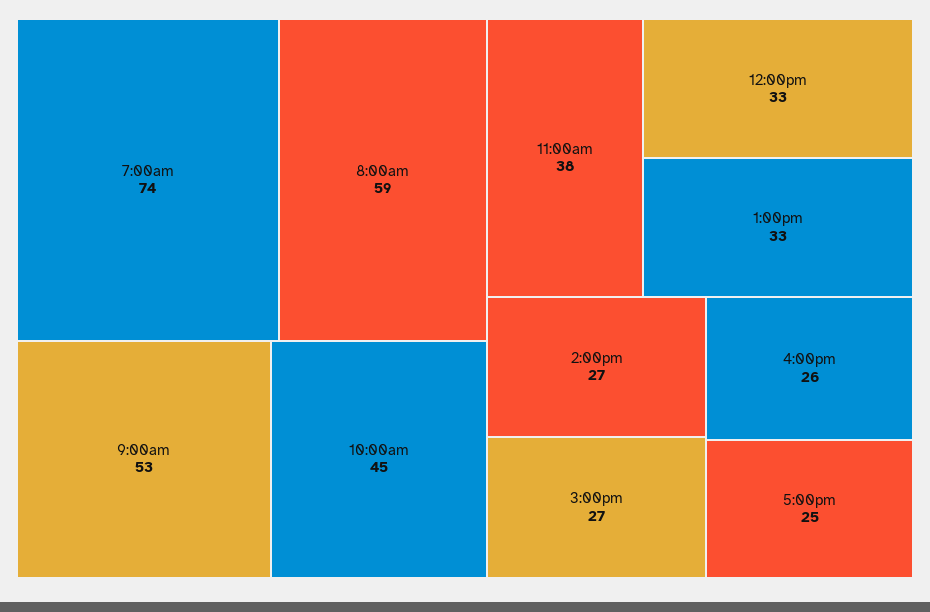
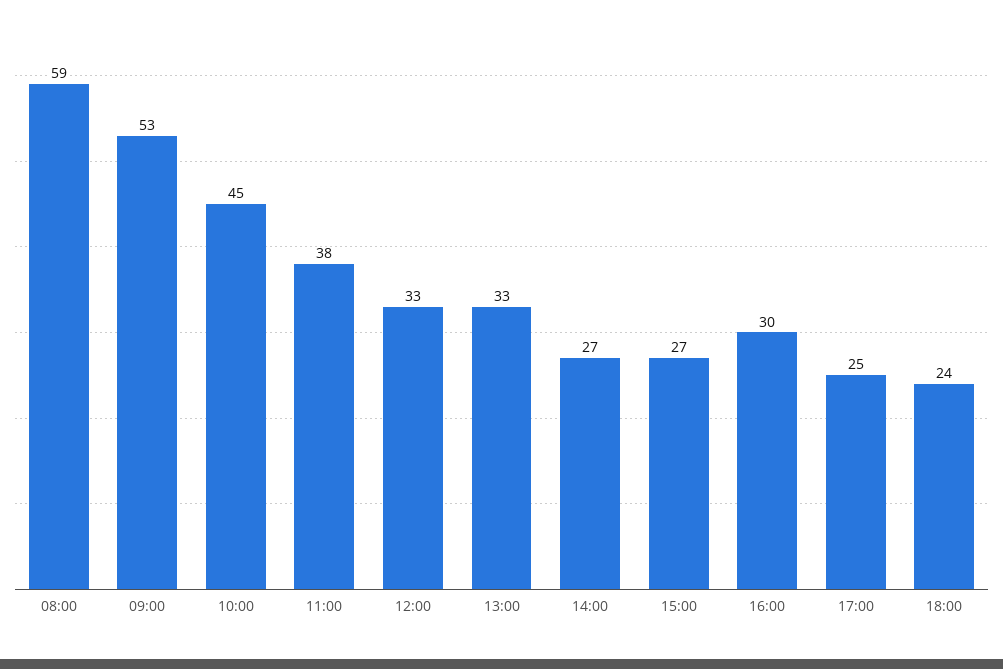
7:00am: 74 -> none
4:00pm: 26 -> 30
18:00: none -> 24

